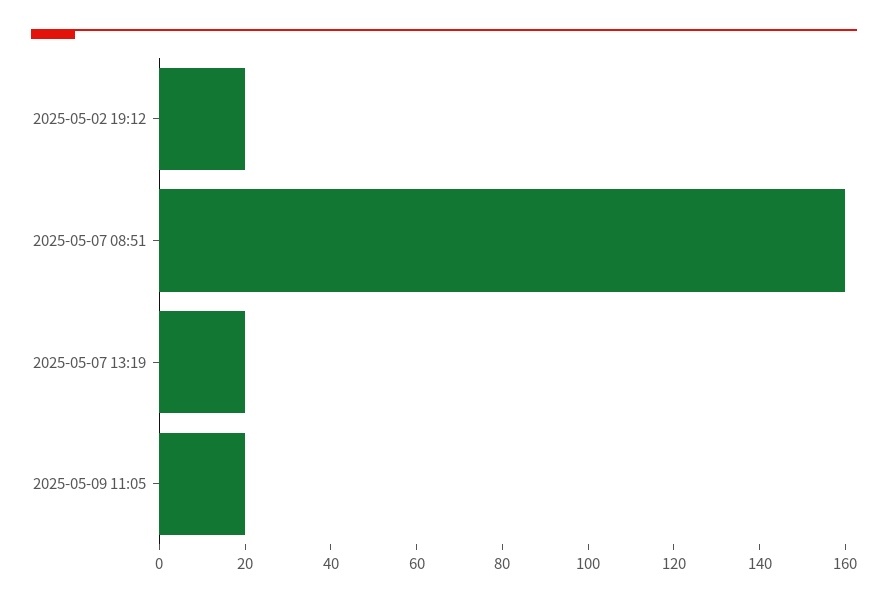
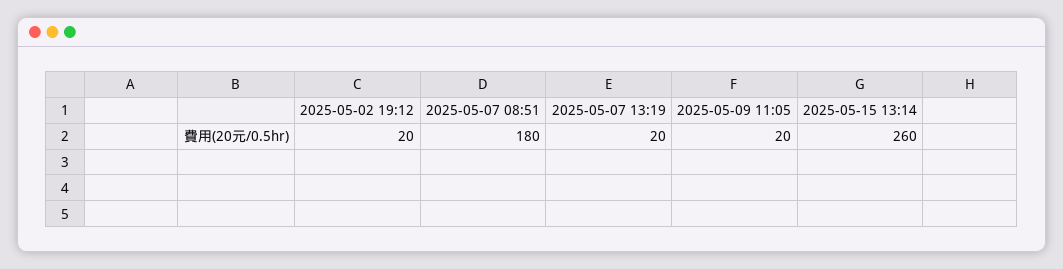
2025-05-07 08:51: 160 -> 180
2025-05-15 13:14: none -> 260

